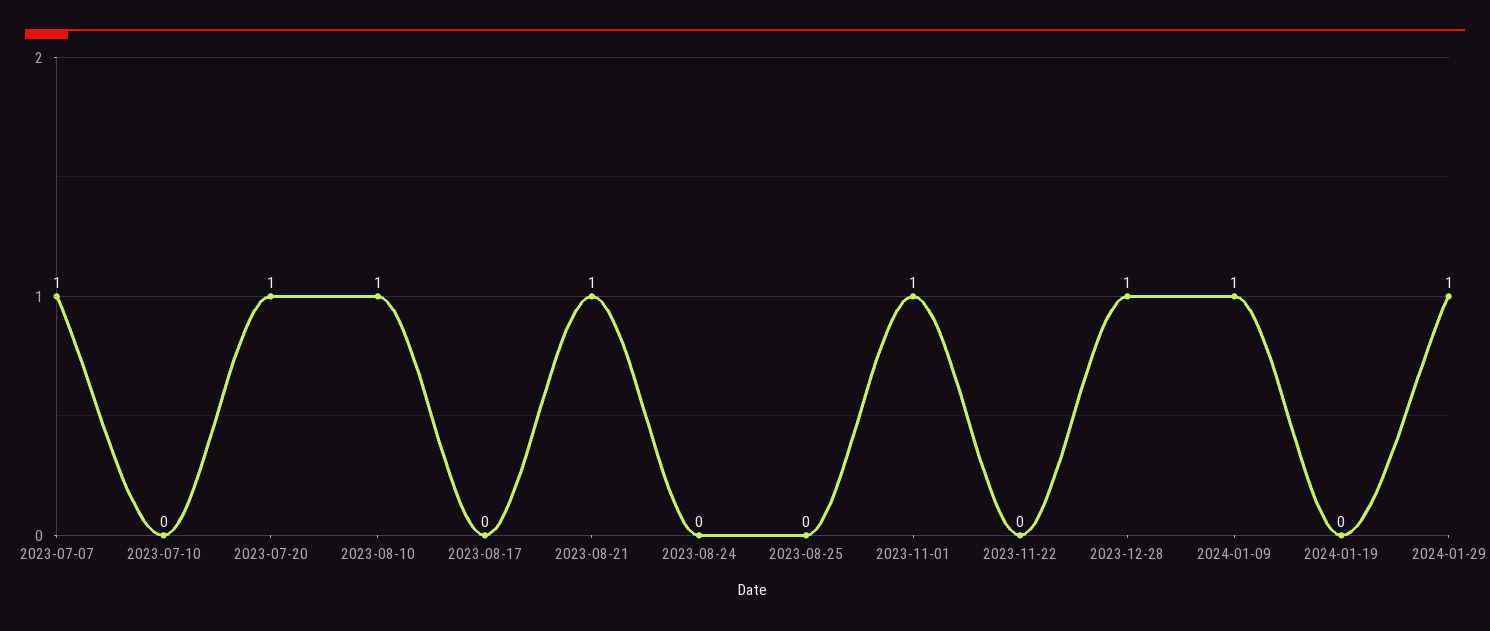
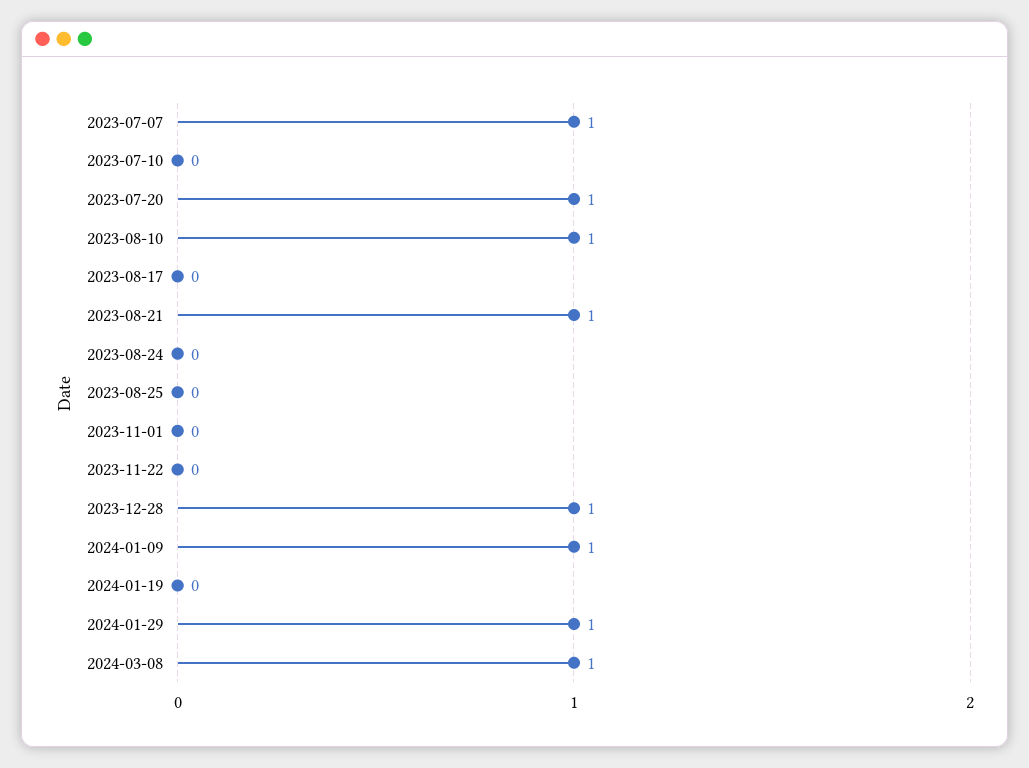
2023-11-01: 1 -> 0
2024-03-08: none -> 1

